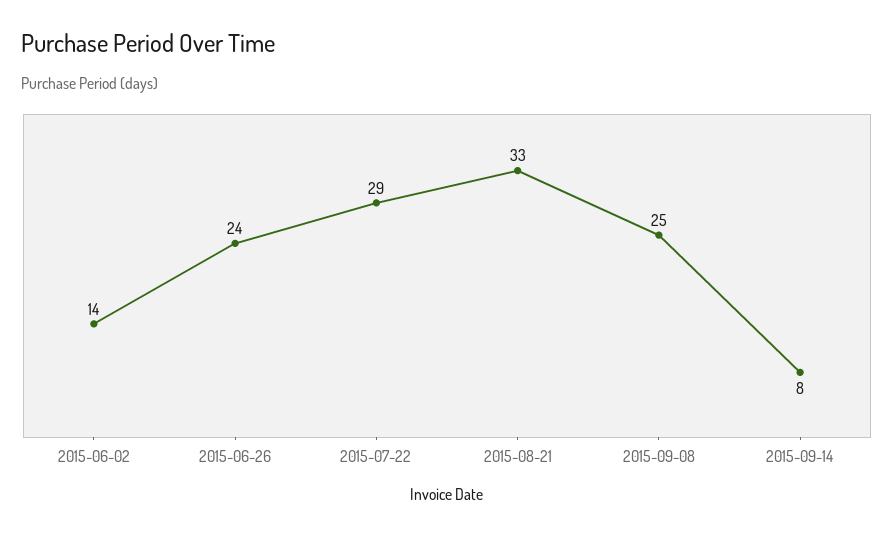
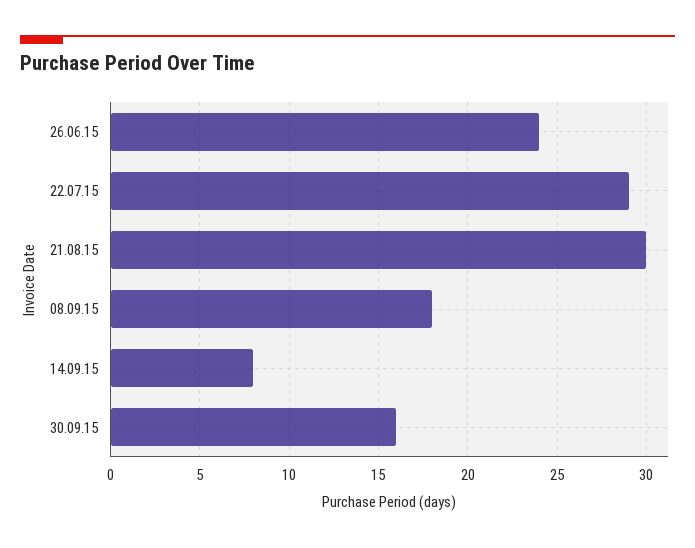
2015-06-02: 14 -> none
2015-08-21: 33 -> 30
2015-09-08: 25 -> 18
30.09.15: none -> 16

